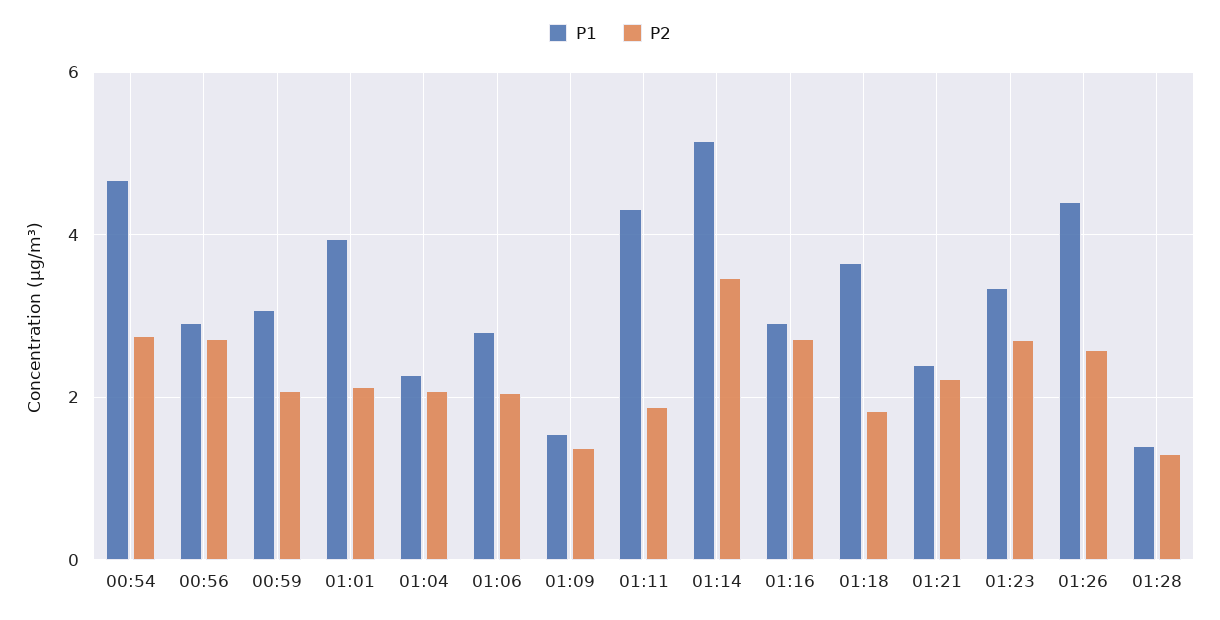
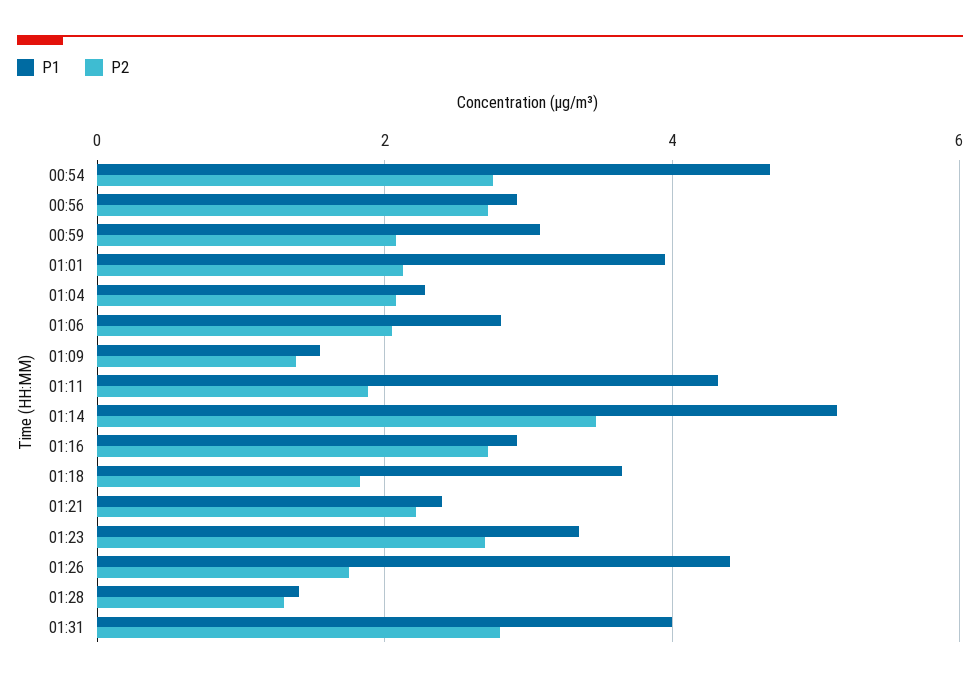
P2, 01:26: 2.6 -> 1.8
P1, 01:31: none -> 4
P2, 01:31: none -> 2.8

